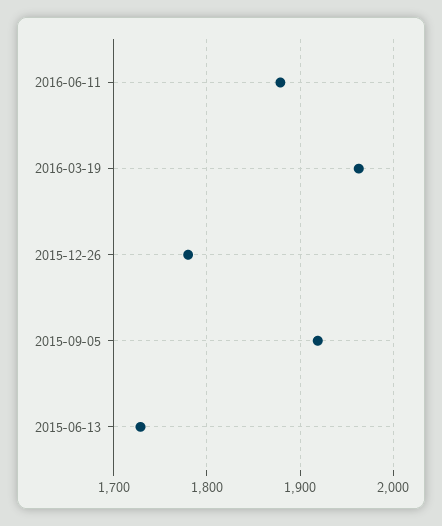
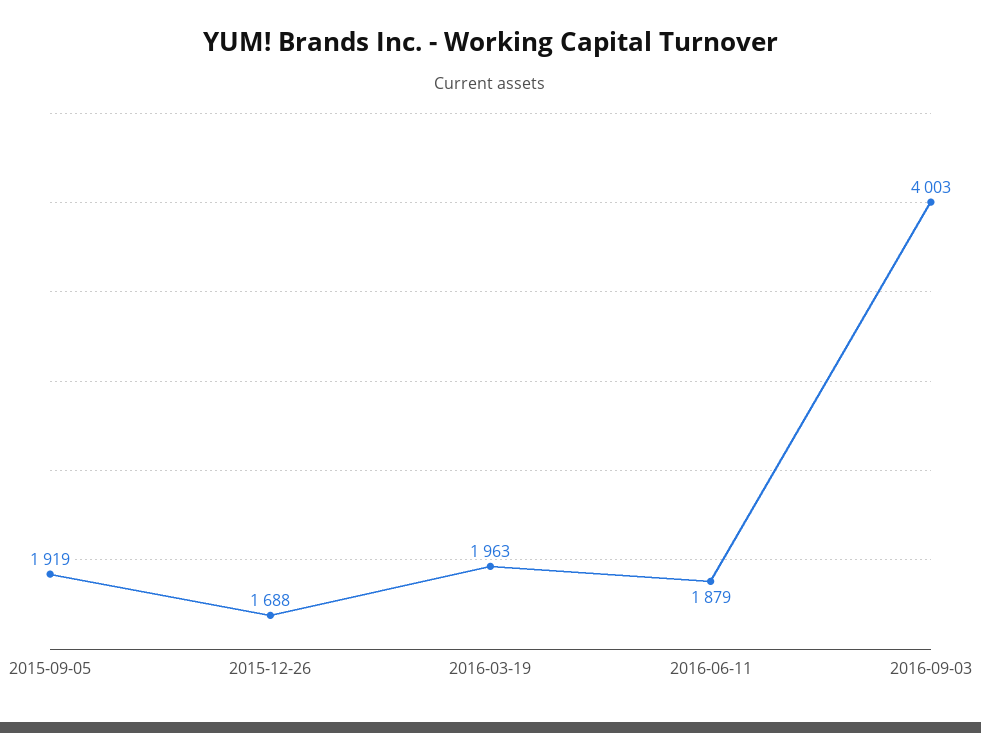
2015-12-26: 1780 -> 1688
2015-06-13: 1730 -> none
2016-09-03: none -> 4003

